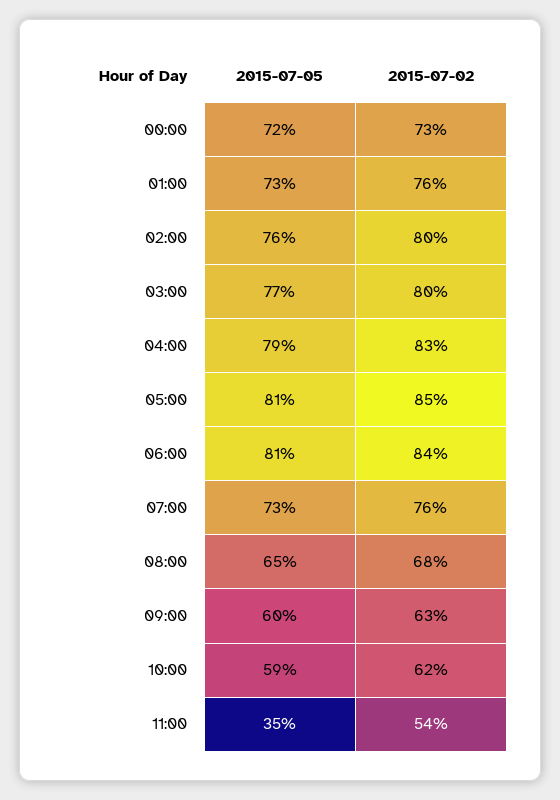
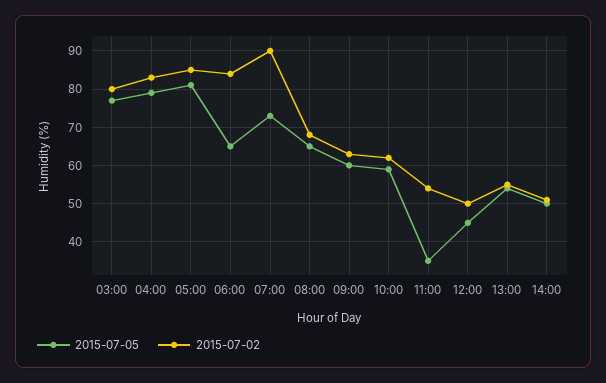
2015-07-05, 00:00: 72 -> none
2015-07-02, 00:00: 73 -> none
2015-07-05, 01:00: 73 -> none
2015-07-02, 01:00: 76 -> none
2015-07-05, 02:00: 76 -> none
2015-07-02, 02:00: 80 -> none
2015-07-05, 06:00: 81 -> 65
2015-07-02, 07:00: 76 -> 90
2015-07-05, 12:00: none -> 45
2015-07-02, 12:00: none -> 50
2015-07-05, 13:00: none -> 55
2015-07-02, 13:00: none -> 55
2015-07-05, 14:00: none -> 50
2015-07-02, 14:00: none -> 50

